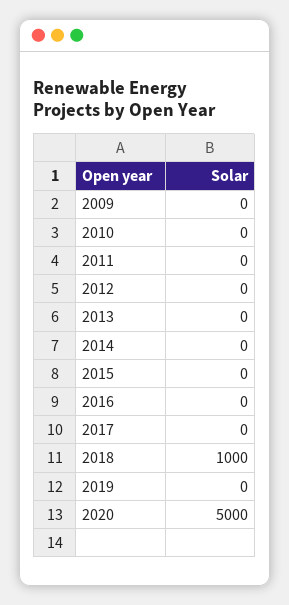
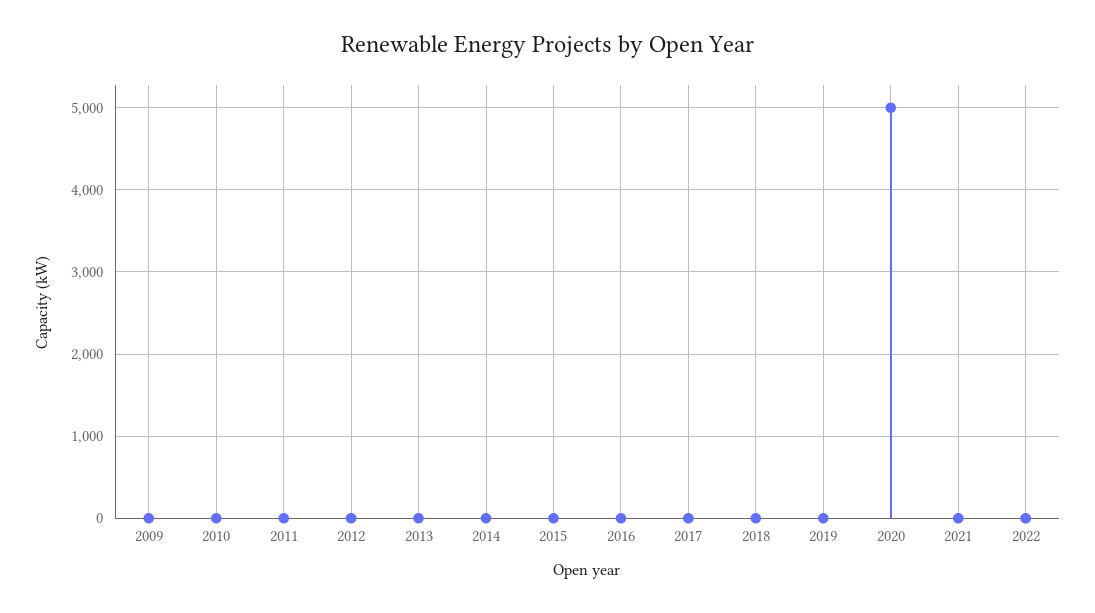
2018: 1000 -> 0
2021: none -> 0
2022: none -> 0

